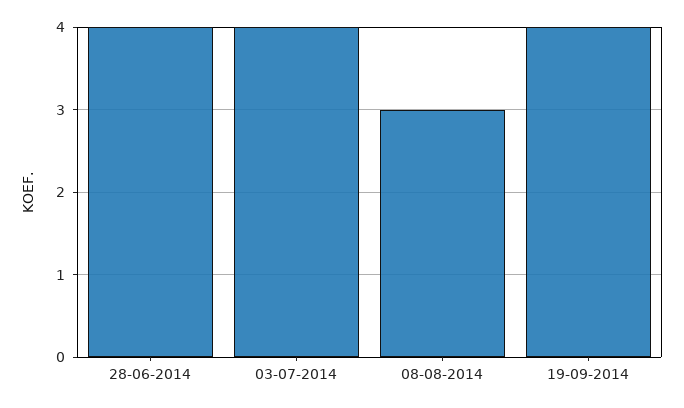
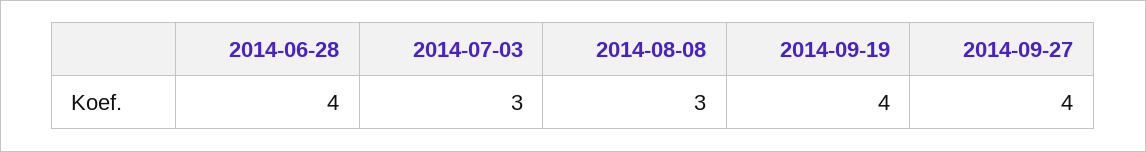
03-07-2014: 4 -> 3
2014-09-27: none -> 4

